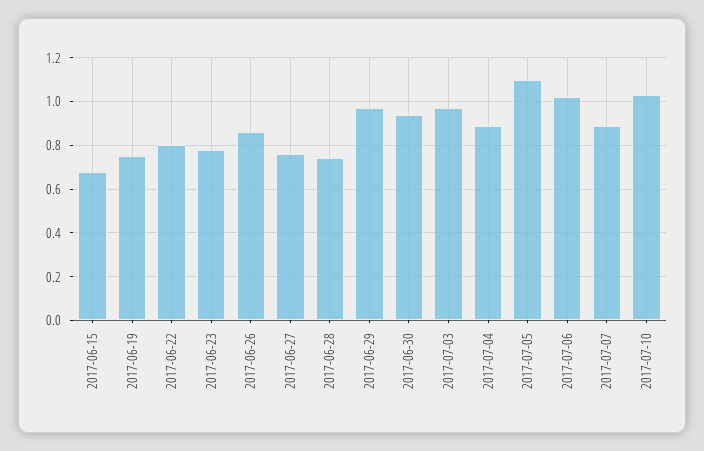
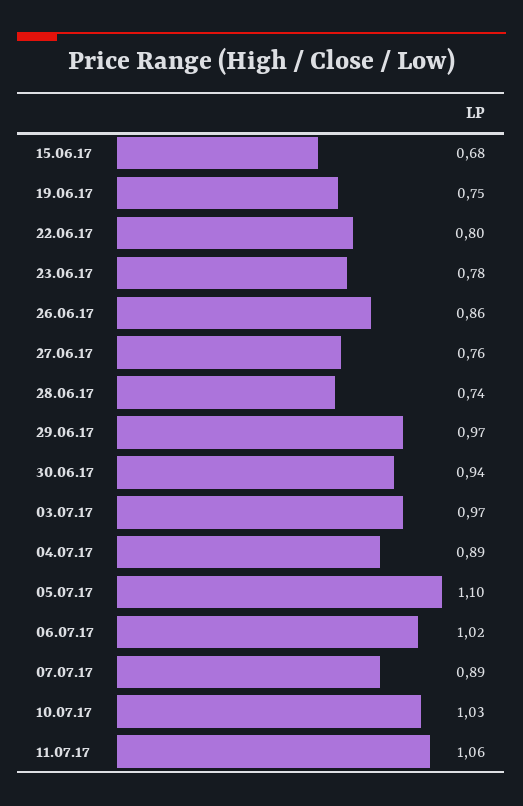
11.07.17: none -> 1.06

